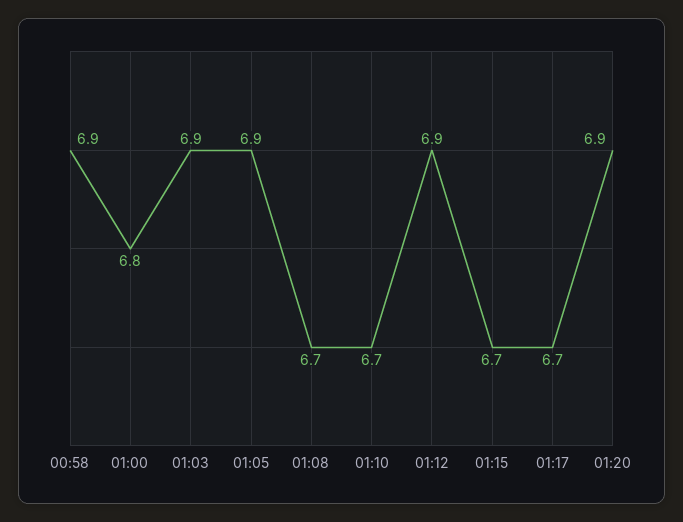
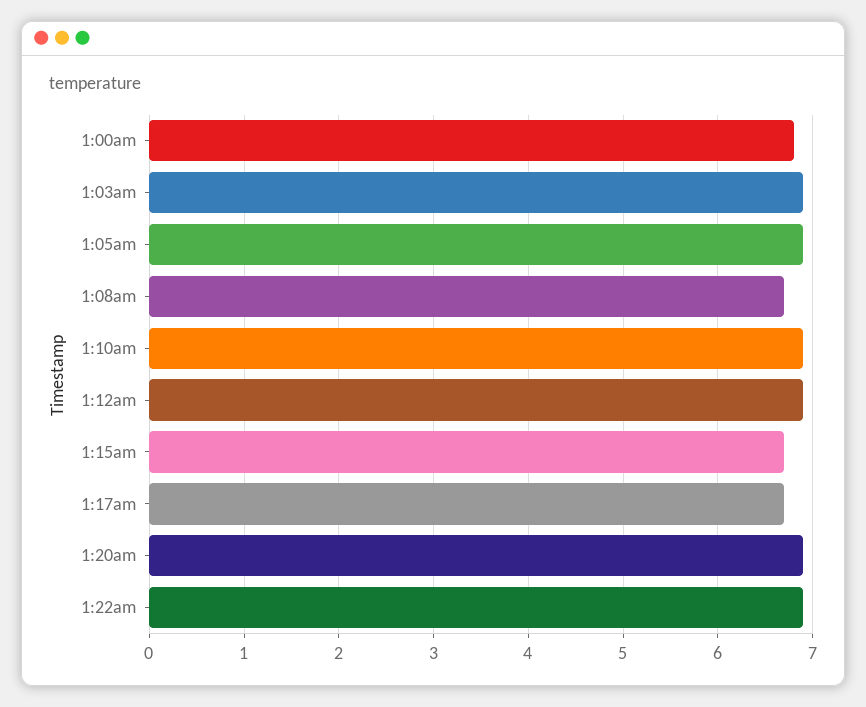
00:58: 6.9 -> none
01:10: 6.7 -> 6.9
1:22am: none -> 6.9

